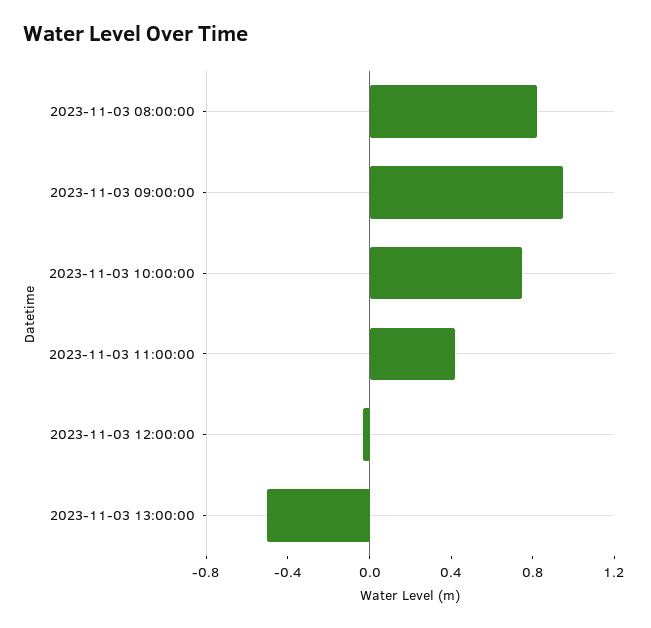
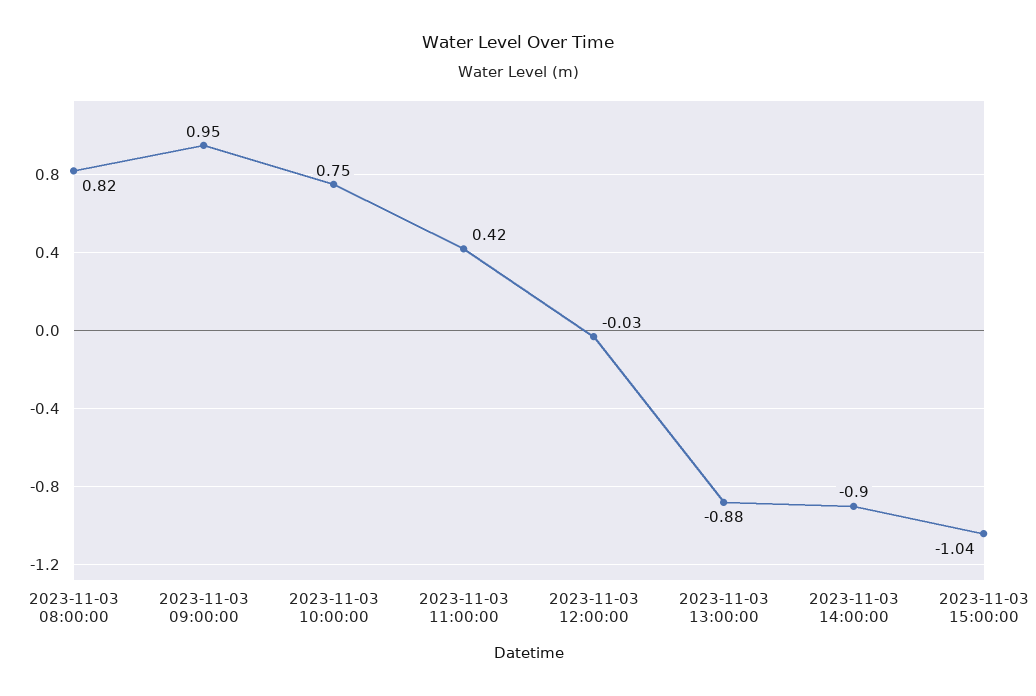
2023-11-03 13:00:00: -0.5 -> -0.88
2023-11-03 14:00:00: none -> -0.9
2023-11-03 15:00:00: none -> -1.04

